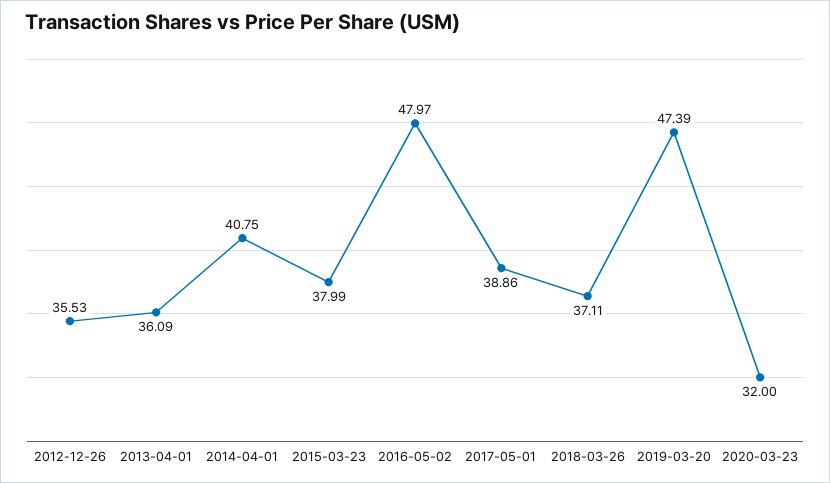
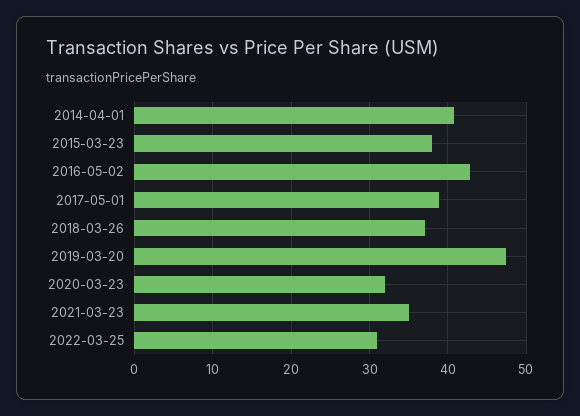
2012-12-26: 35.53 -> none
2013-04-01: 36.09 -> none
2016-05-02: 47.97 -> 43
2021-03-23: none -> 35
2022-03-25: none -> 31

